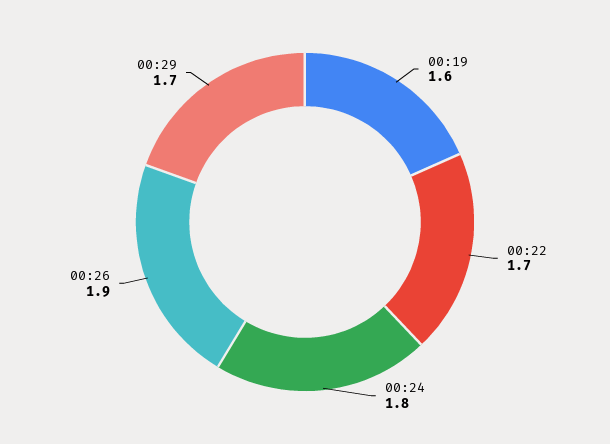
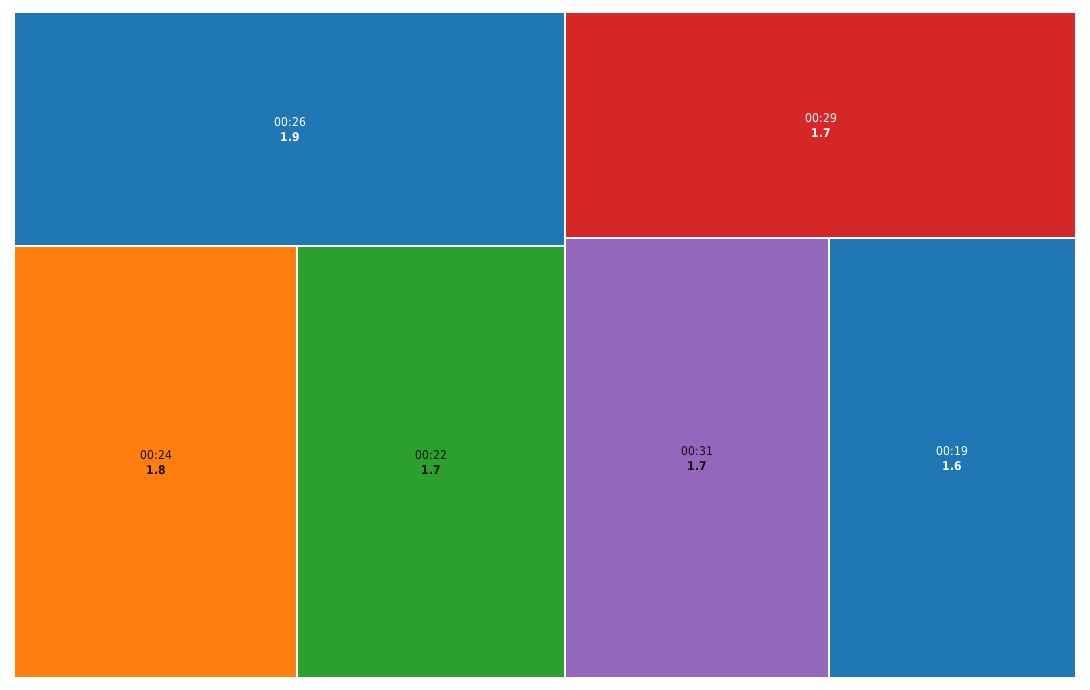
00:31: none -> 1.7

